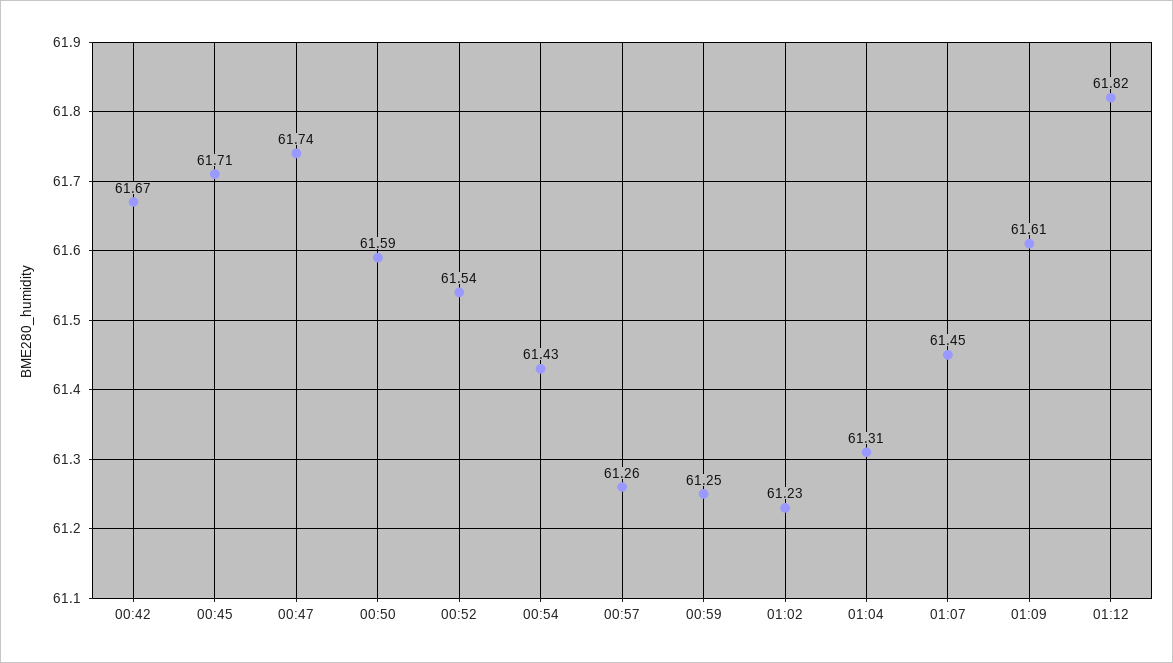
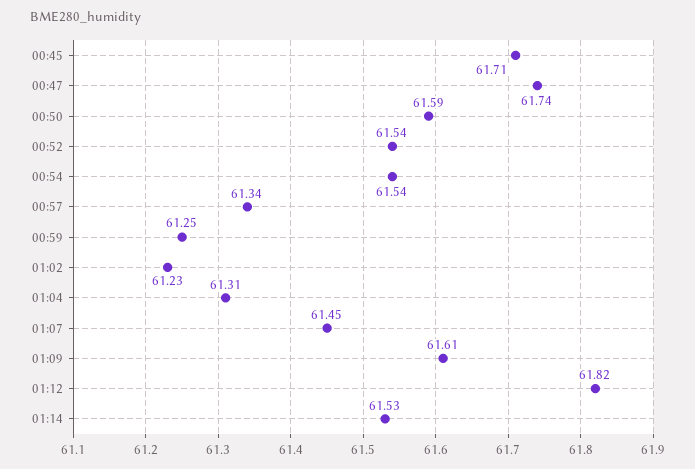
00:42: 61.67 -> none
00:54: 61.43 -> 61.54
00:57: 61.26 -> 61.34
01:14: none -> 61.53

